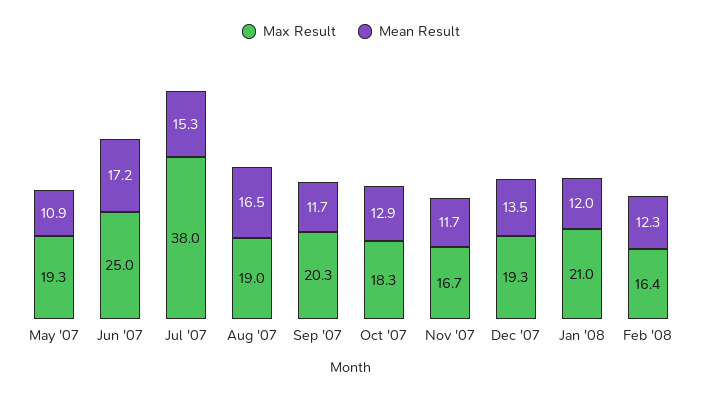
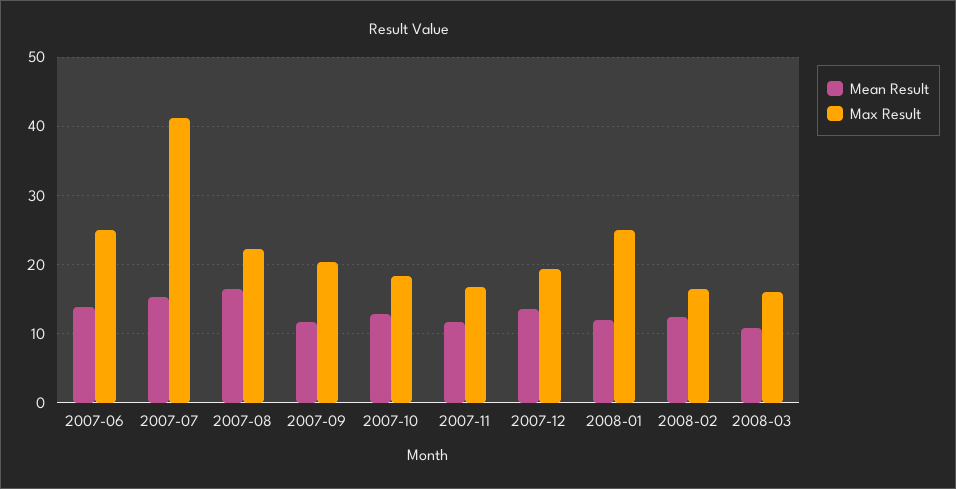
Max Result, May '07: 19.3 -> none
Mean Result, May '07: 10.9 -> none
Mean Result, Jun '07: 17.2 -> 14
Max Result, Jul '07: 38 -> 41
Max Result, Aug '07: 19 -> 22
Max Result, Jan '08: 21 -> 25
Mean Result, 2008-03: none -> 11
Max Result, 2008-03: none -> 16

